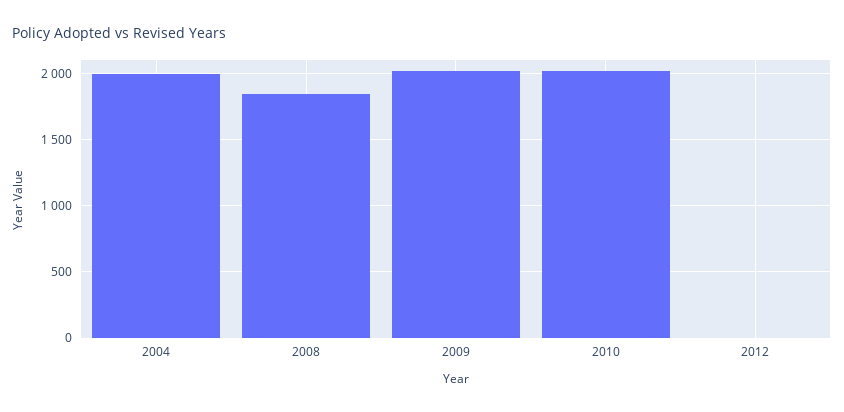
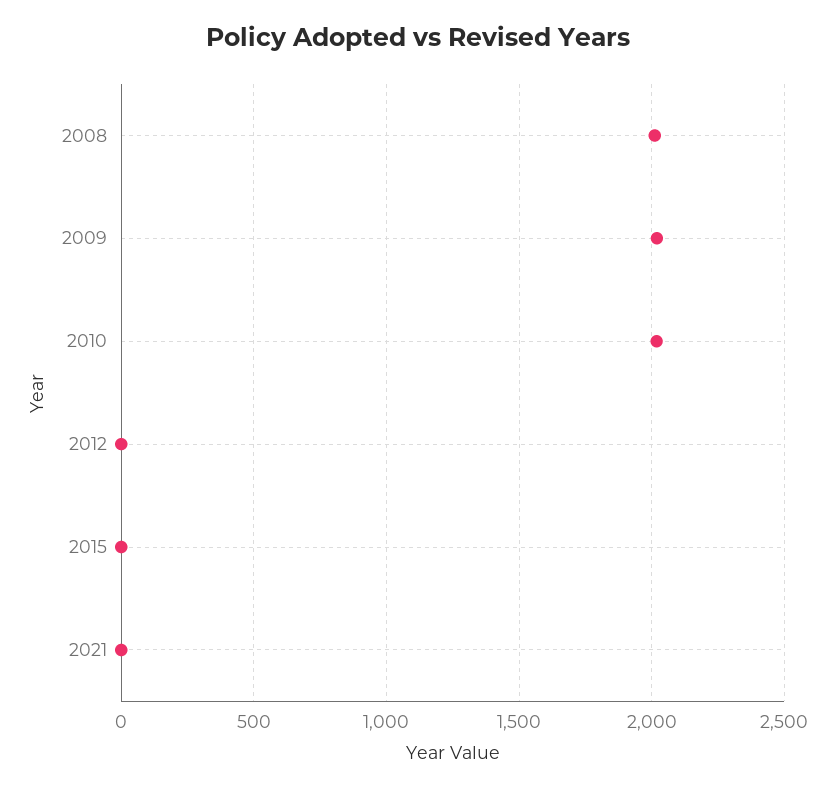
2004: 2000 -> none
2008: 1850 -> 2000
2015: none -> 0
2021: none -> 0

